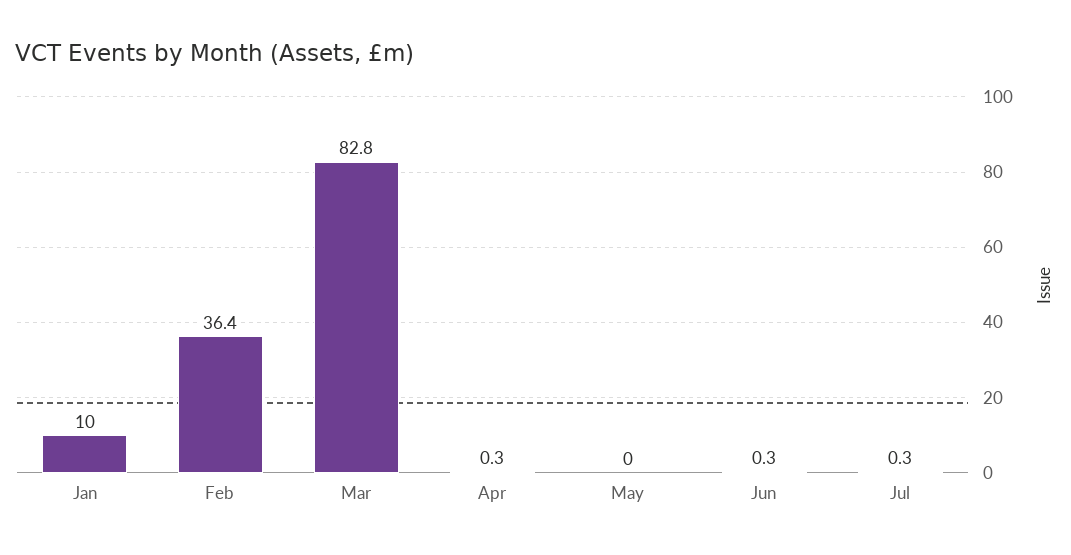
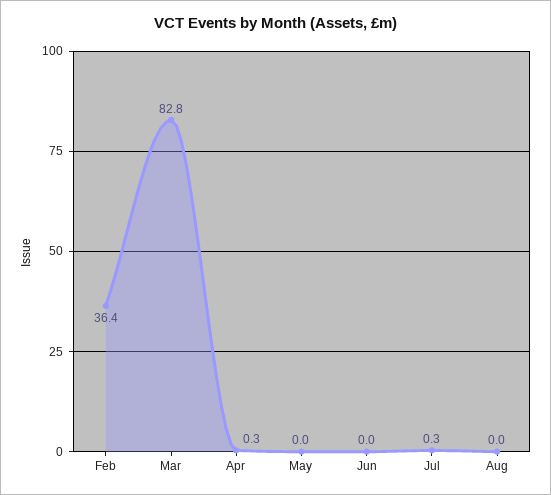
Jan: 10 -> none
Jun: 0.3 -> 0
Aug: none -> 0

